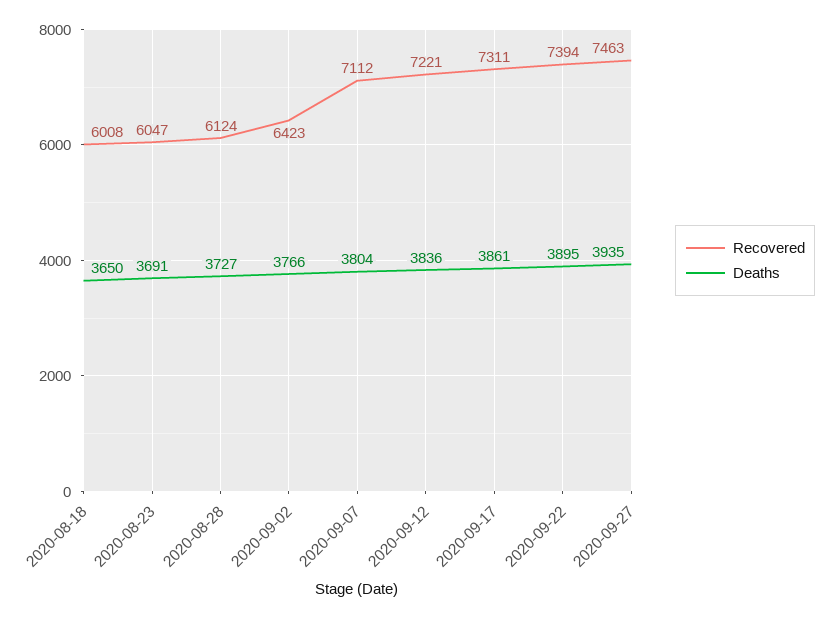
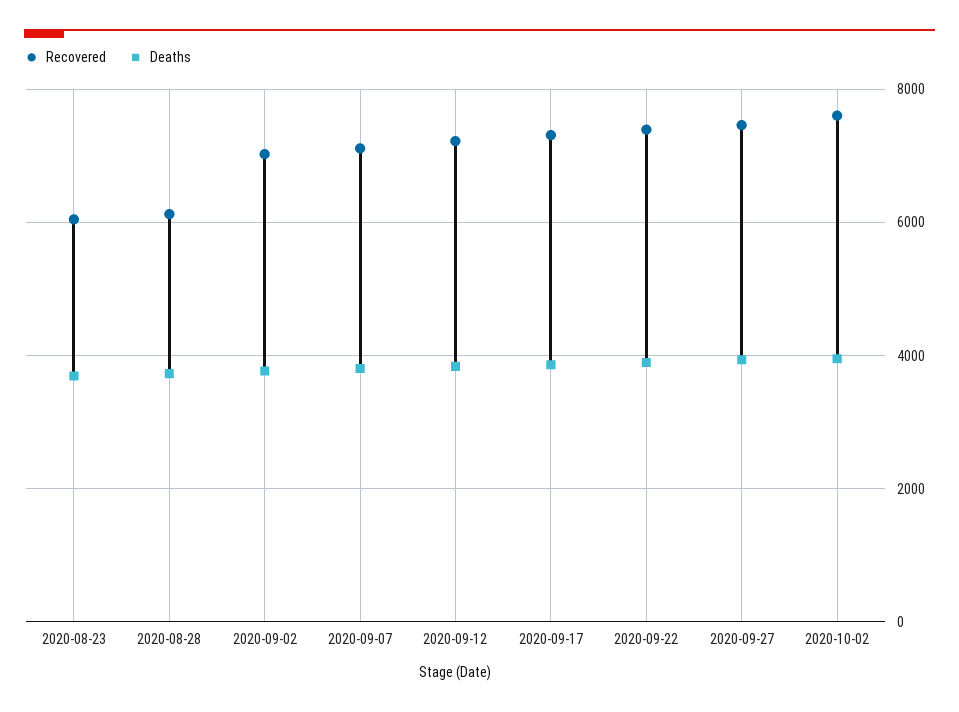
Recovered, 2020-08-18: 6008 -> none
Deaths, 2020-08-18: 3650 -> none
Recovered, 2020-09-02: 6423 -> 7000
Recovered, 2020-10-02: none -> 7600
Deaths, 2020-10-02: none -> 4000

